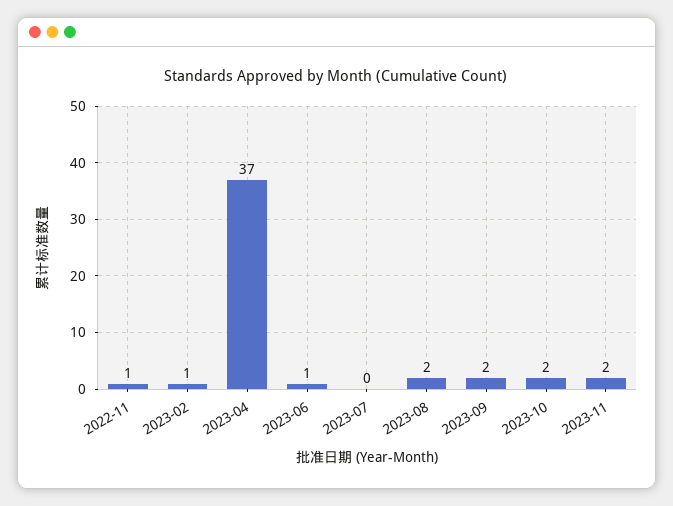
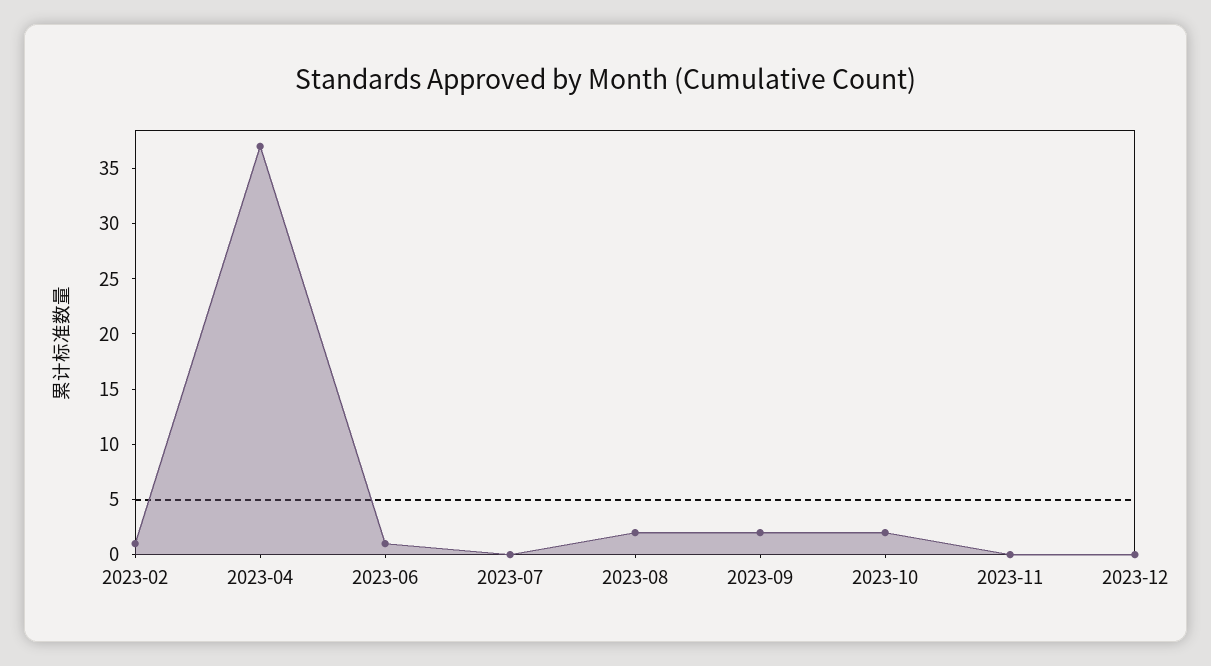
2022-11: 1 -> none
2023-11: 2 -> 0
2023-12: none -> 0

